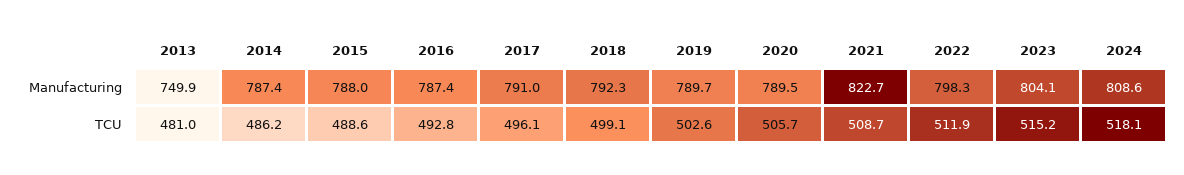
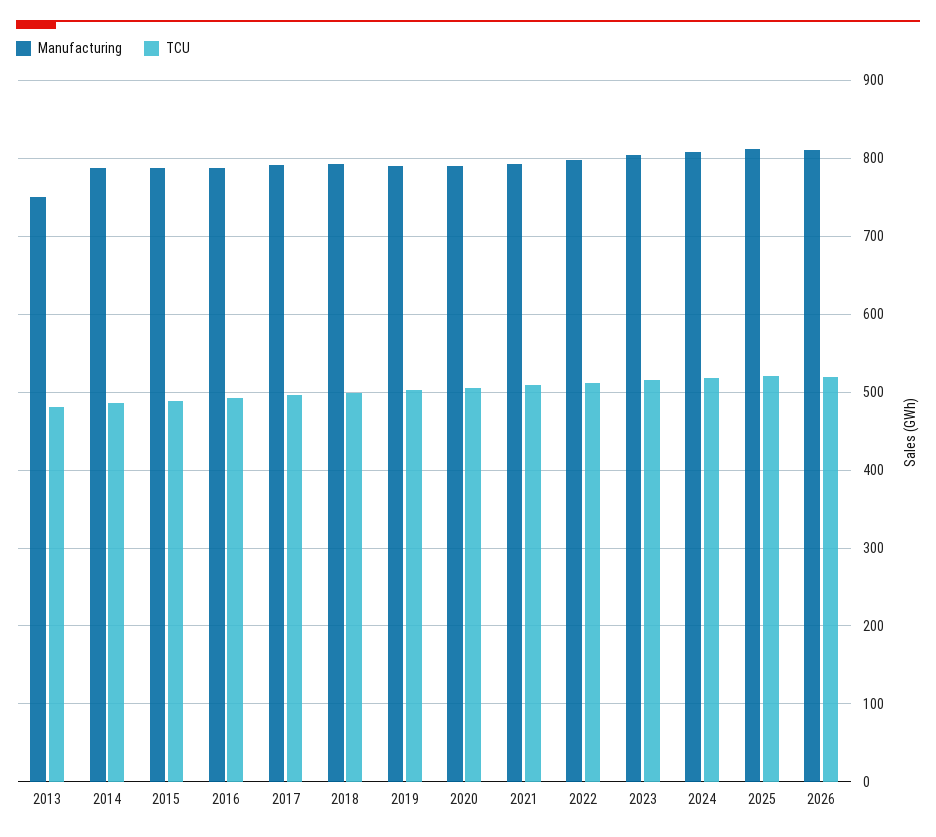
Manufacturing, 2021: 822.7 -> 790
Manufacturing, 2025: none -> 810
TCU, 2025: none -> 520
Manufacturing, 2026: none -> 810
TCU, 2026: none -> 520

